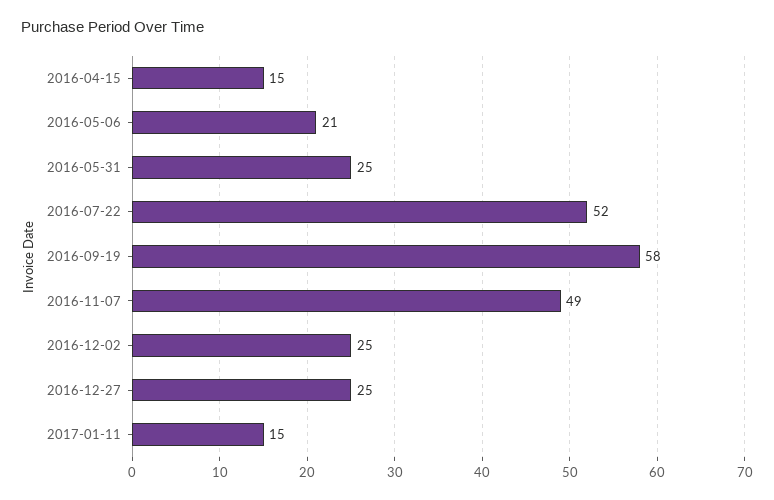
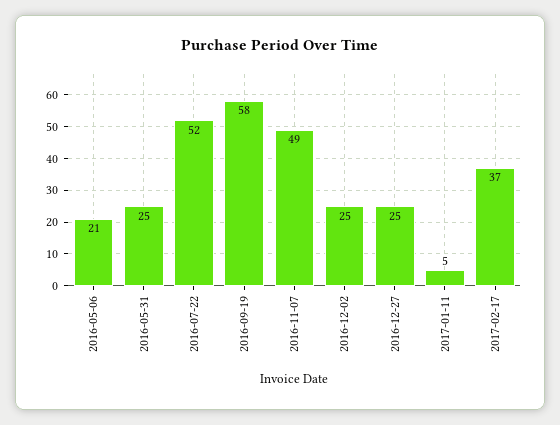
2016-04-15: 15 -> none
2017-01-11: 15 -> 5
2017-02-17: none -> 37

